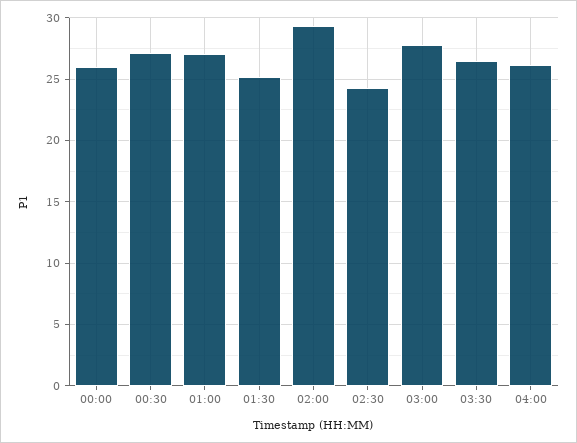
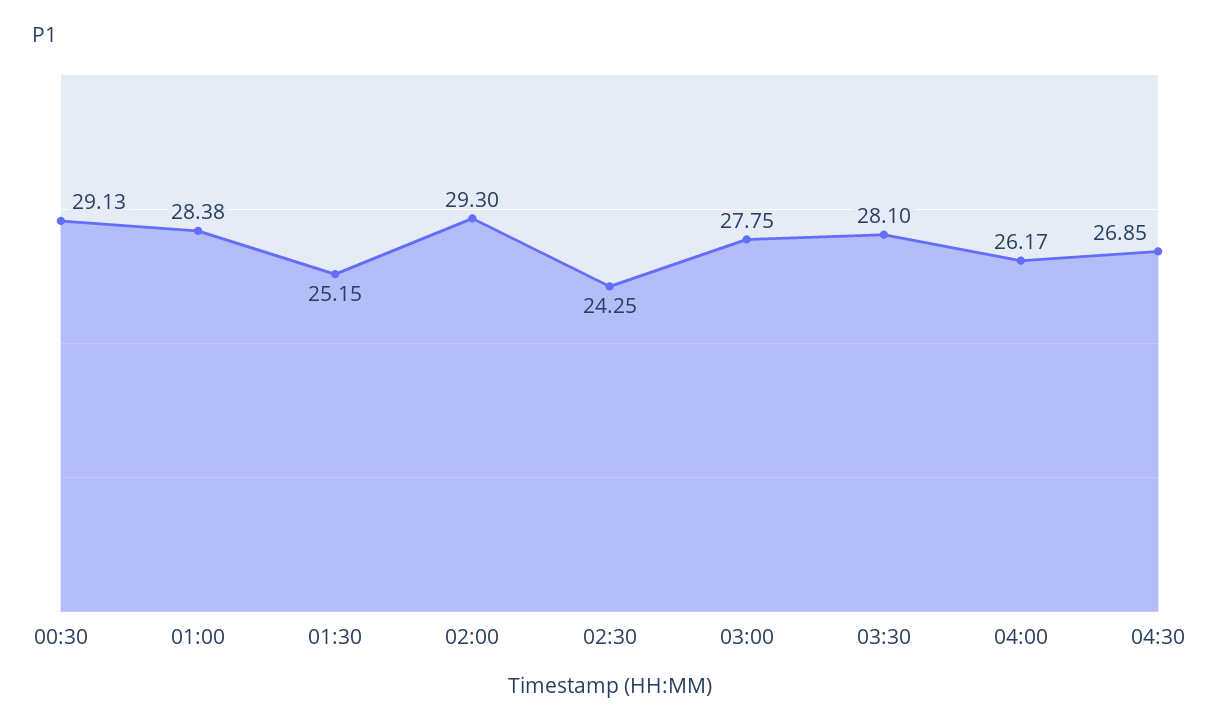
00:00: 26 -> none
00:30: 27 -> 29.13
01:00: 27 -> 28.38
03:30: 26.5 -> 28.1
04:30: none -> 26.85

